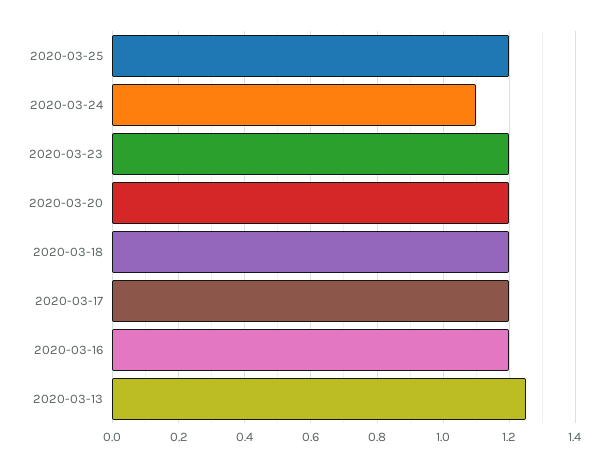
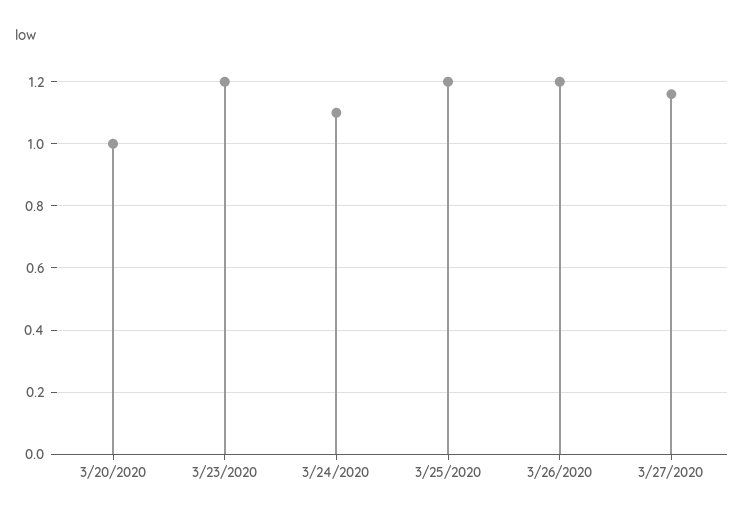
2020-03-20: 1.2 -> 1
2020-03-18: 1.2 -> none
2020-03-17: 1.2 -> none
2020-03-16: 1.2 -> none
2020-03-13: 1.25 -> none
3/26/2020: none -> 1.2
3/27/2020: none -> 1.15

